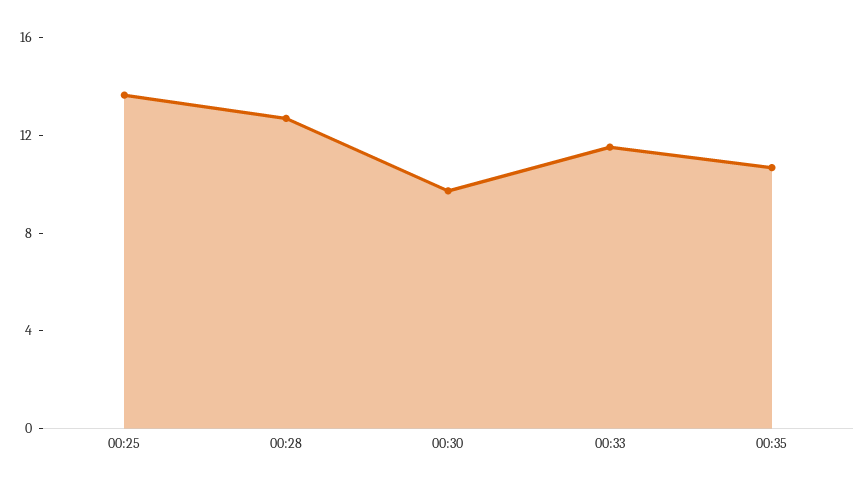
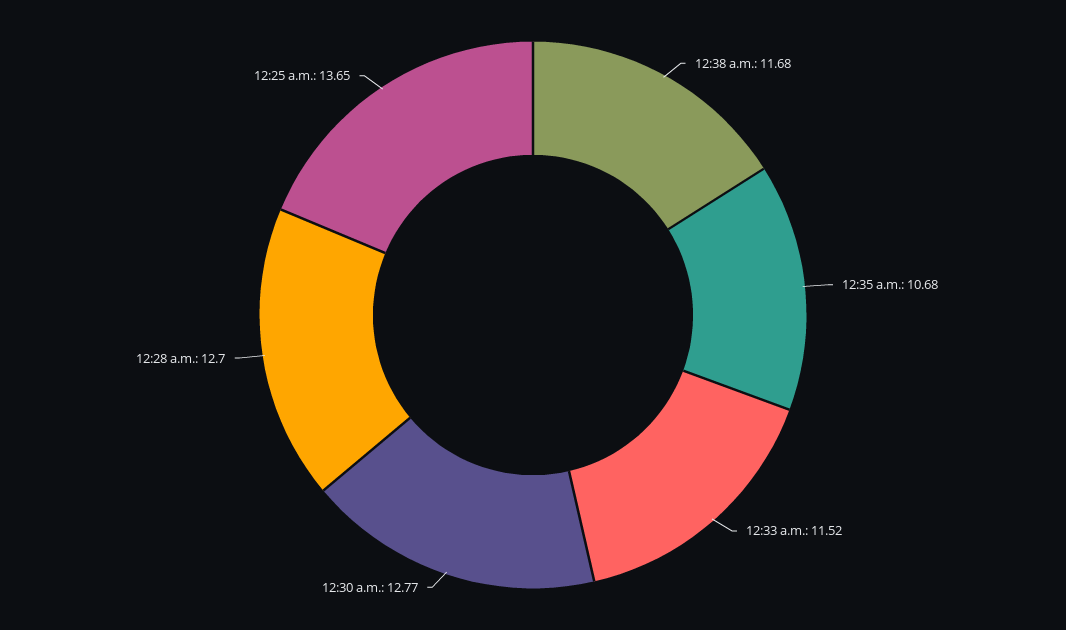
00:30: 10 -> 12.77
12:38 a.m.: none -> 11.68

